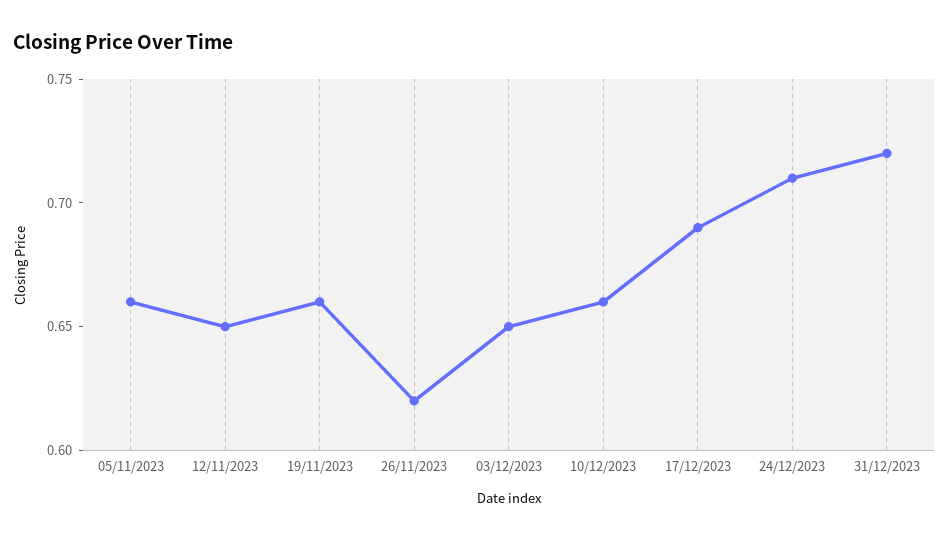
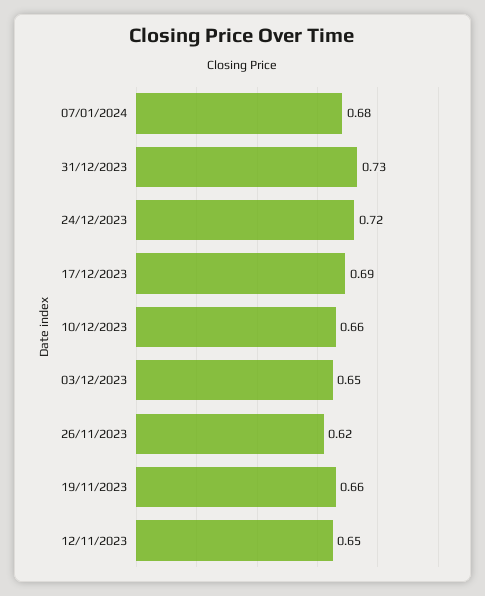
05/11/2023: 0.66 -> none
24/12/2023: 0.71 -> 0.72
31/12/2023: 0.72 -> 0.73
07/01/2024: none -> 0.68

